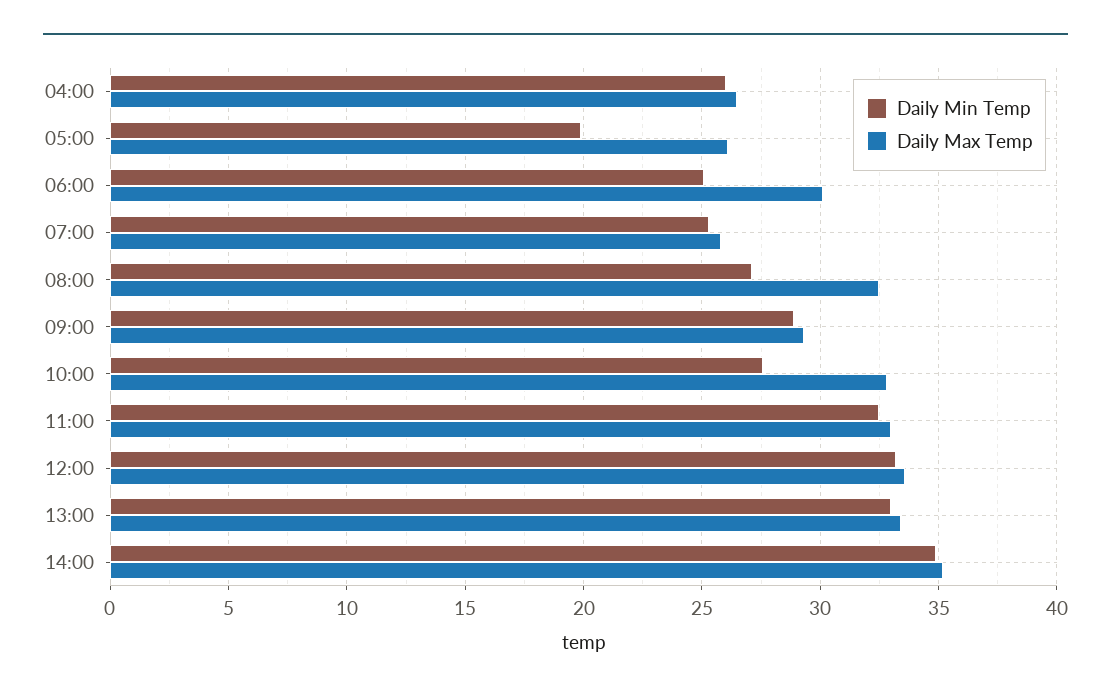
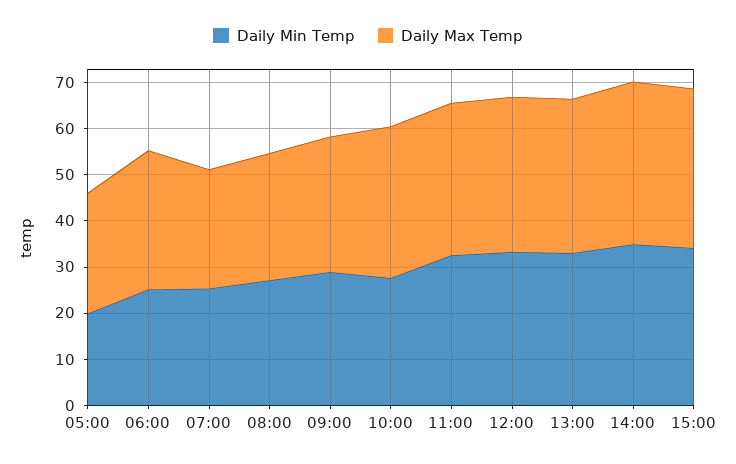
Daily Min Temp, 04:00: 26 -> none
Daily Max Temp, 04:00: 26.5 -> none
Daily Max Temp, 08:00: 32.5 -> 28
Daily Min Temp, 15:00: none -> 34
Daily Max Temp, 15:00: none -> 34

